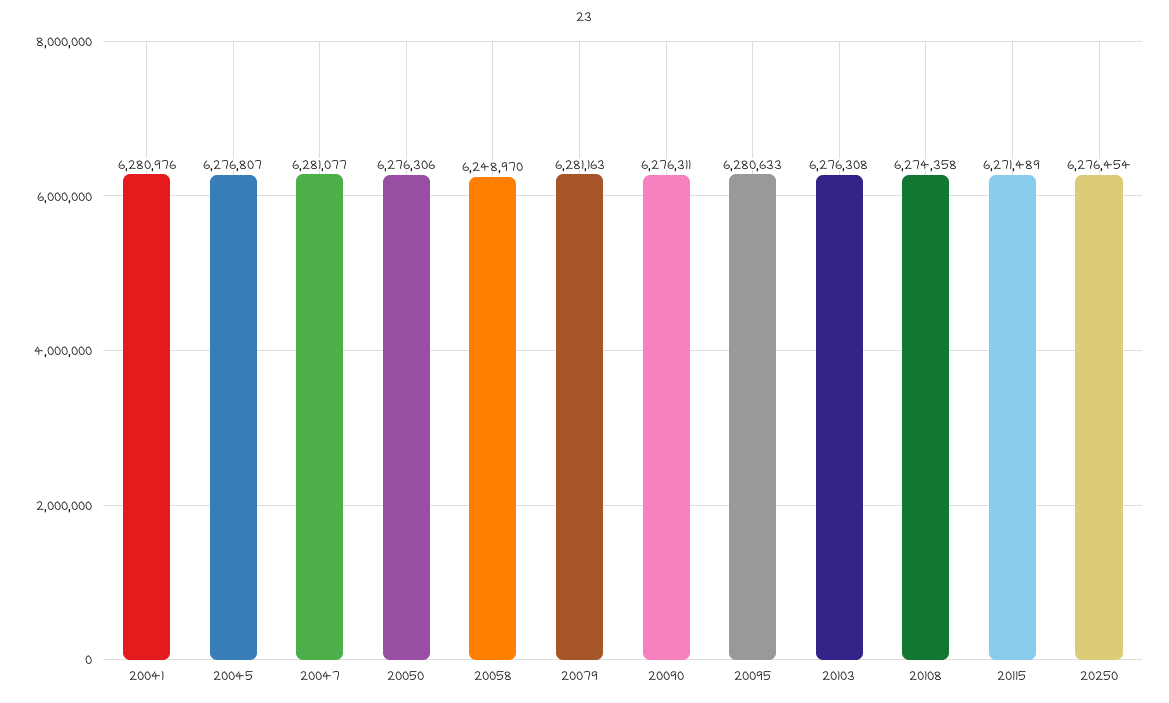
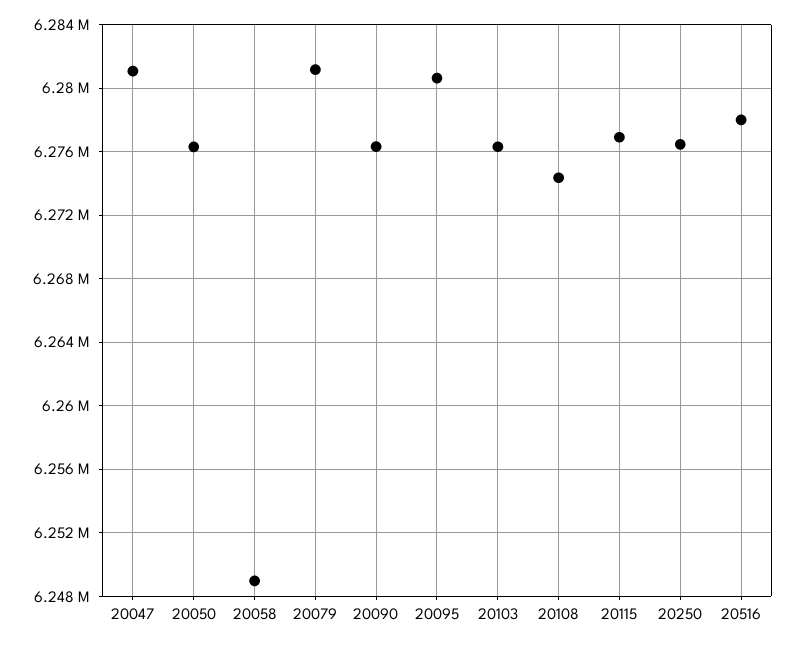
20041: 6280976 -> none
20045: 6276807 -> none
20115: 6271489 -> 6277000
20516: none -> 6278000

